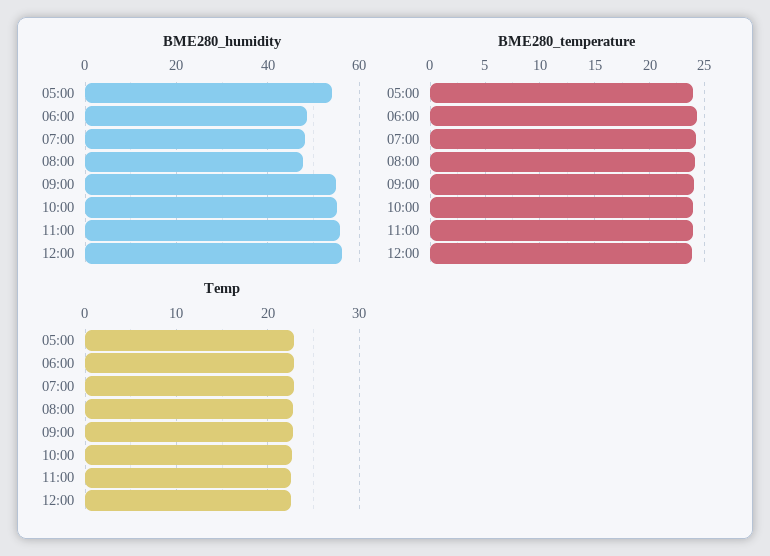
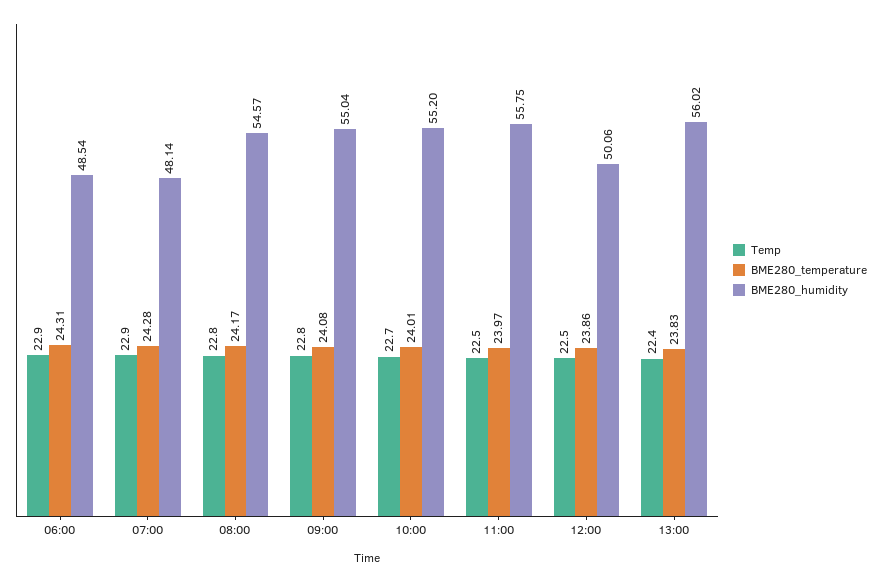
BME280_humidity, 05:00: 54 -> none
BME280_humidity, 08:00: 48 -> 54.57
BME280_humidity, 12:00: 56 -> 50.06
BME280_temperature, 05:00: 24 -> none
Temp, 05:00: 23 -> none
Temp, 13:00: none -> 22.4
BME280_temperature, 13:00: none -> 23.83
BME280_humidity, 13:00: none -> 56.02

